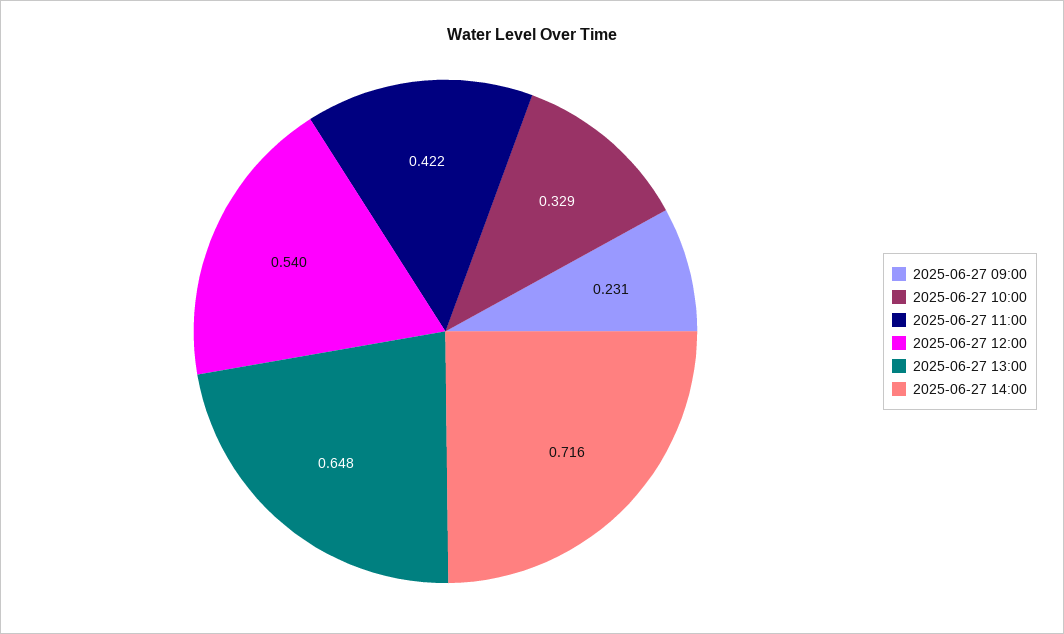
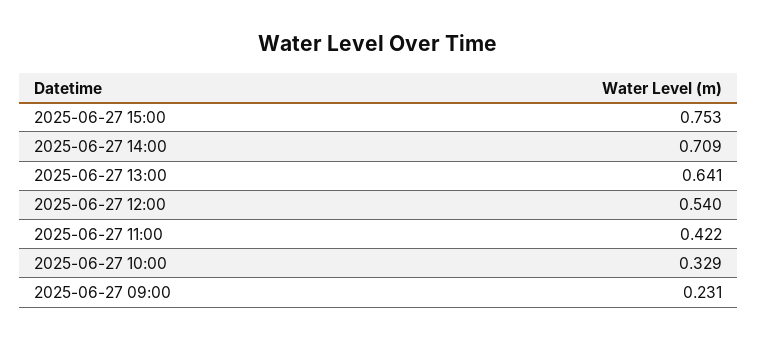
2025-06-27 13:00: 0.648 -> 0.641
2025-06-27 14:00: 0.716 -> 0.709
2025-06-27 15:00: none -> 0.753

